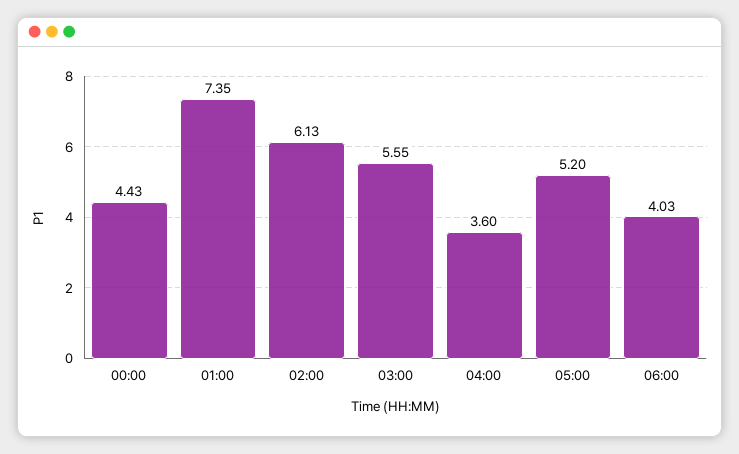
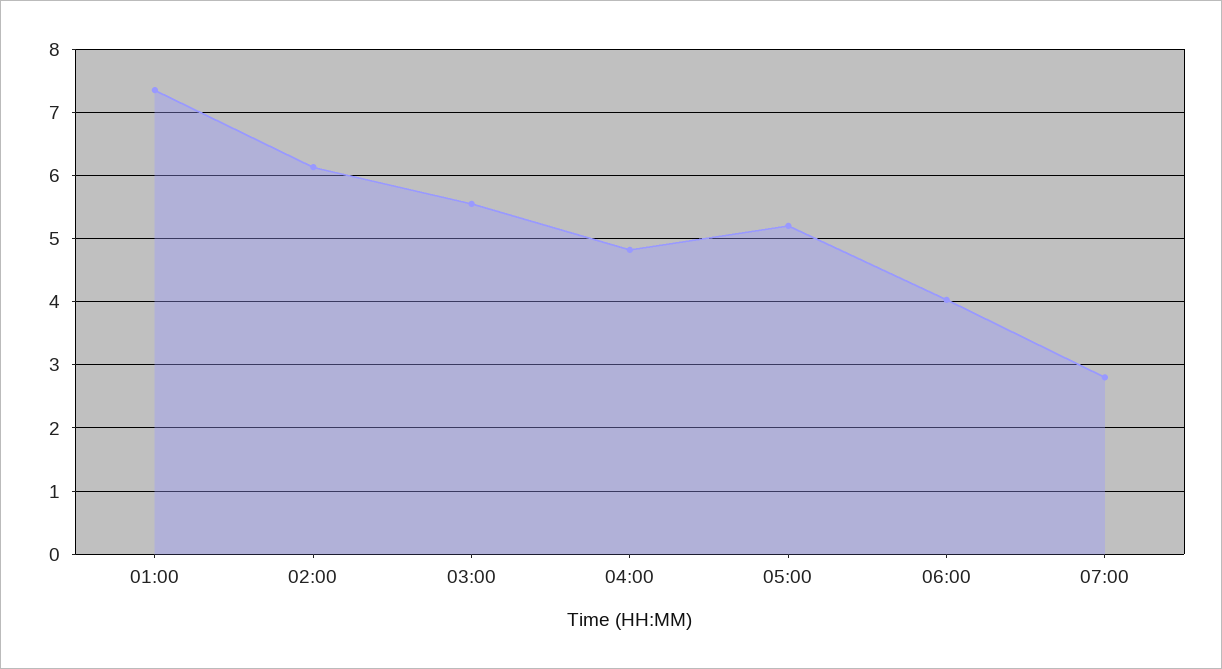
00:00: 4.43 -> none
04:00: 3.6 -> 4.8
07:00: none -> 2.8

